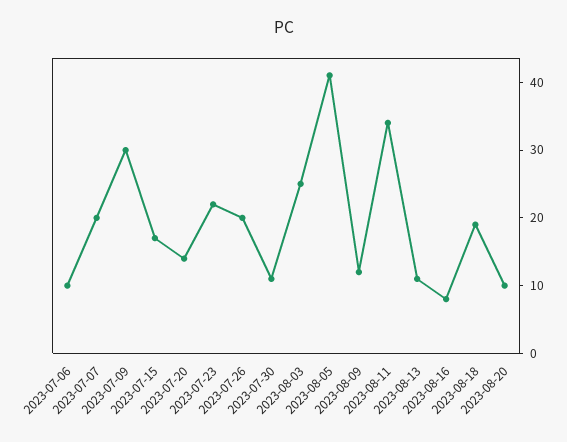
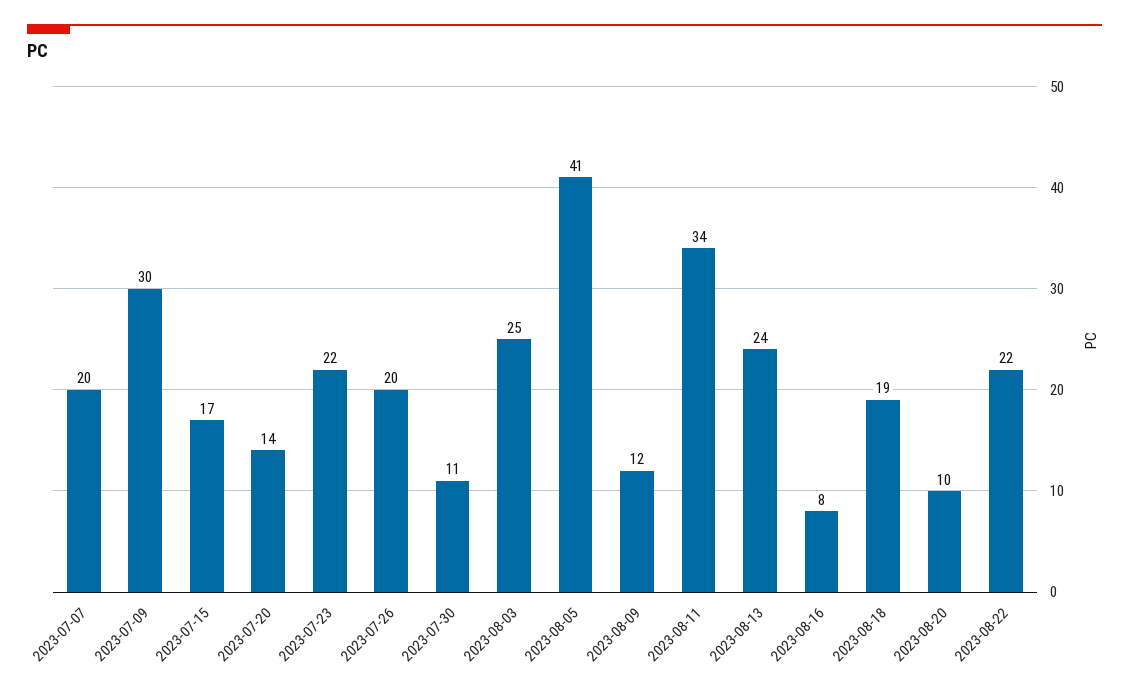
2023-07-06: 10 -> none
2023-08-13: 10 -> 24
2023-08-22: none -> 22

